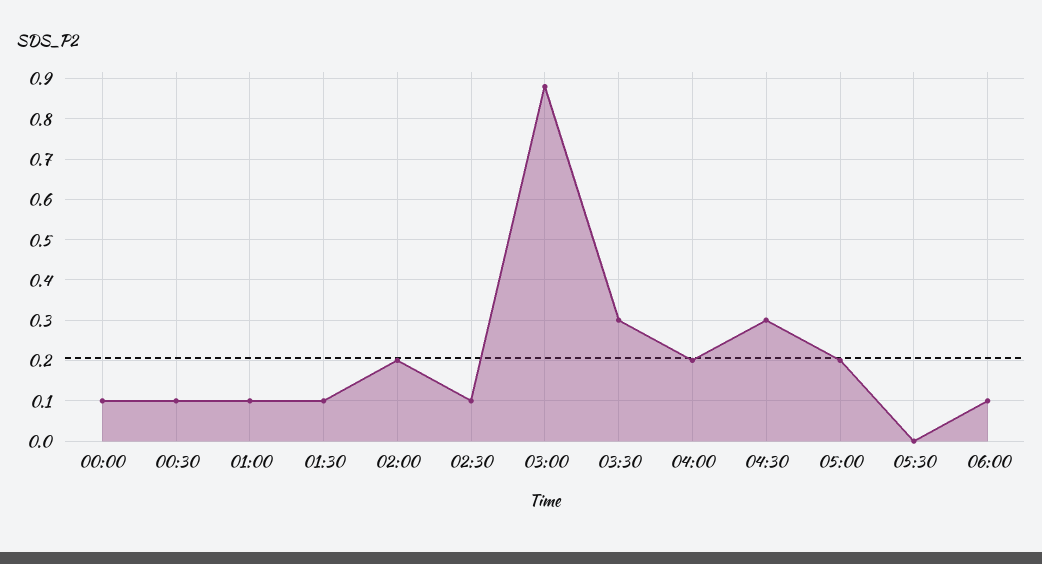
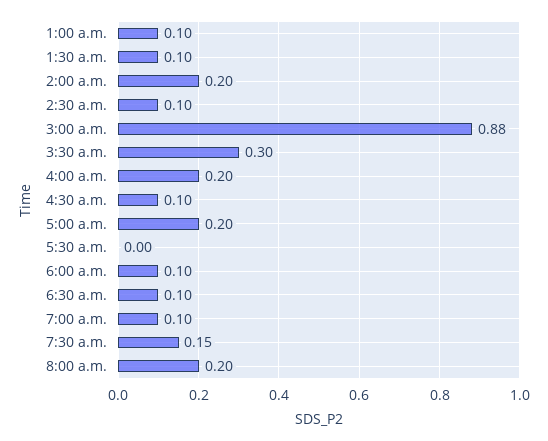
00:00: 0.1 -> none
00:30: 0.1 -> none
04:30: 0.3 -> 0.1
6:30 a.m.: none -> 0.1
7:00 a.m.: none -> 0.1
7:30 a.m.: none -> 0.15
8:00 a.m.: none -> 0.2

